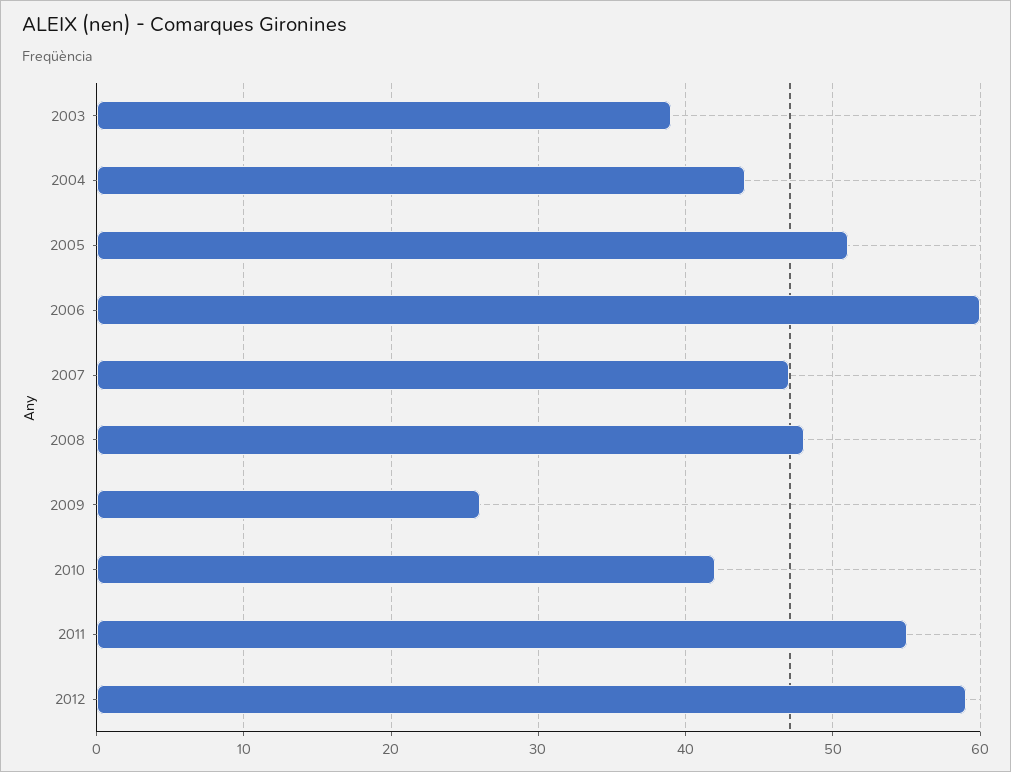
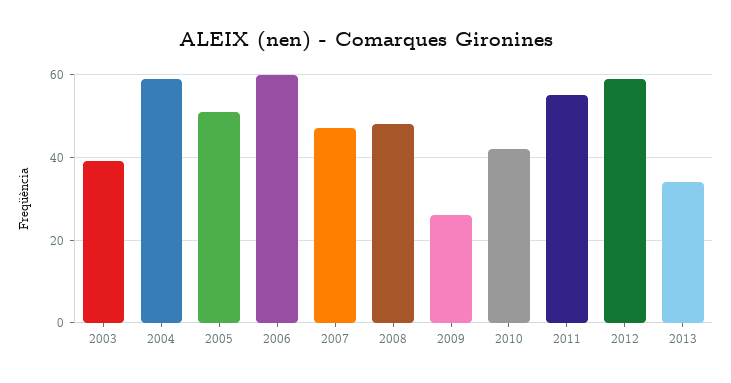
2004: 44 -> 60
2013: none -> 35

